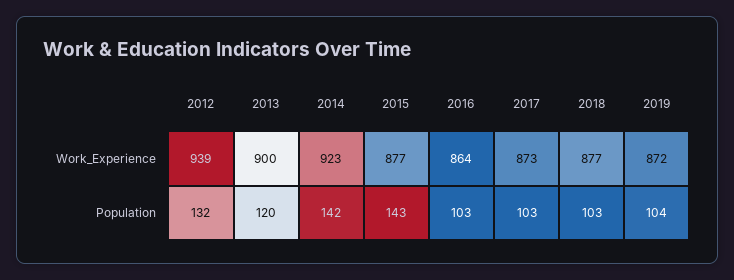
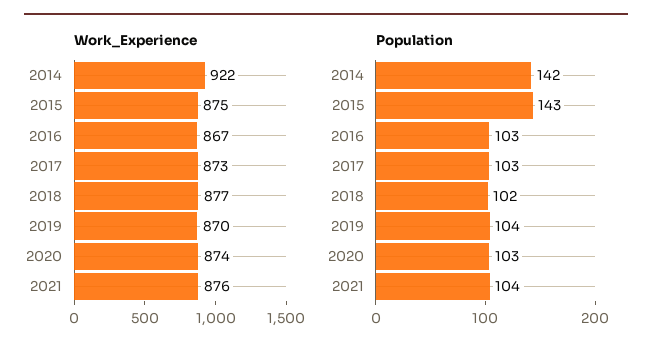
Work_Experience, 2012: 939 -> none
Work_Experience, 2013: 900 -> none
Work_Experience, 2014: 923 -> 922
Work_Experience, 2015: 877 -> 875
Work_Experience, 2016: 864 -> 867
Work_Experience, 2019: 872 -> 870
Population, 2012: 132 -> none
Population, 2013: 120 -> none
Population, 2018: 103 -> 102
Work_Experience, 2020: none -> 874
Work_Experience, 2021: none -> 876
Population, 2020: none -> 103
Population, 2021: none -> 104

